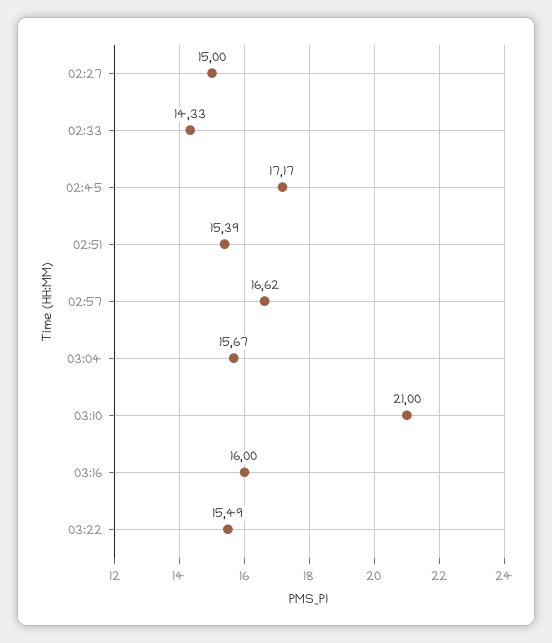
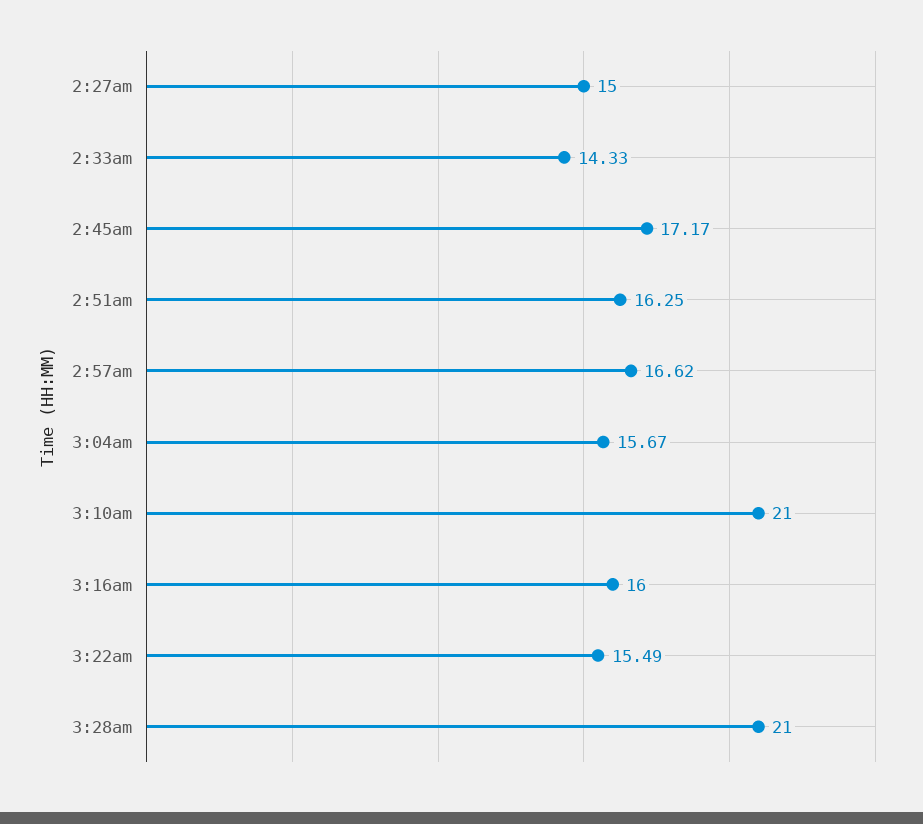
02:51: 15.39 -> 16.25
3:28am: none -> 21

